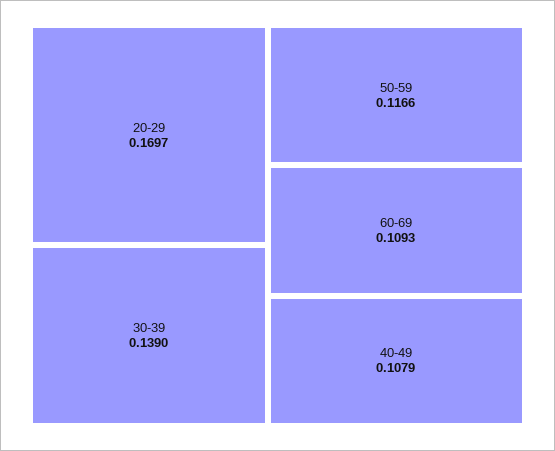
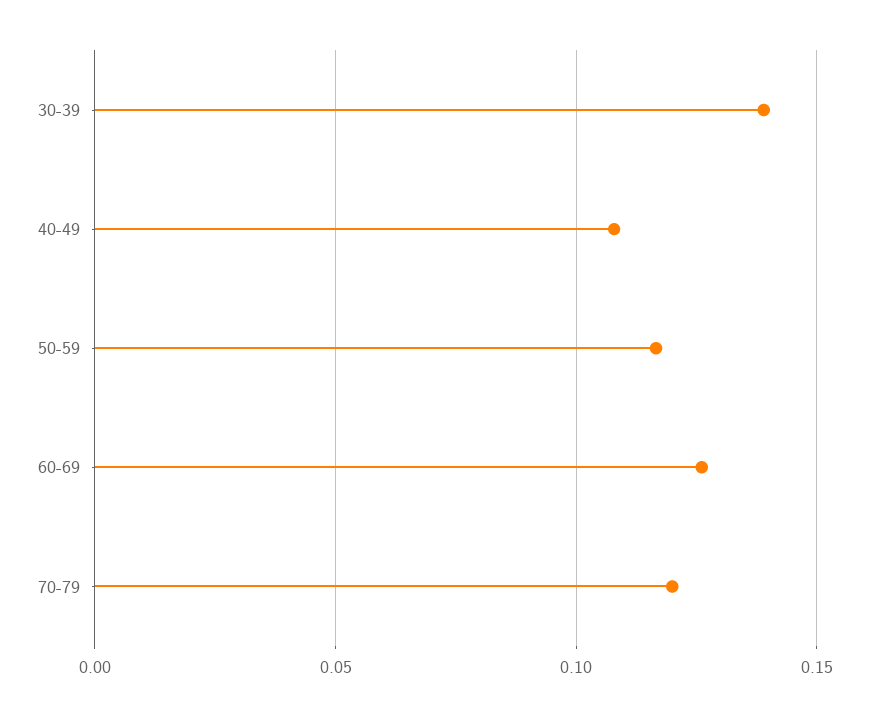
20-29: 0.1697 -> none
60-69: 0.1093 -> 0.125
70-79: none -> 0.12

